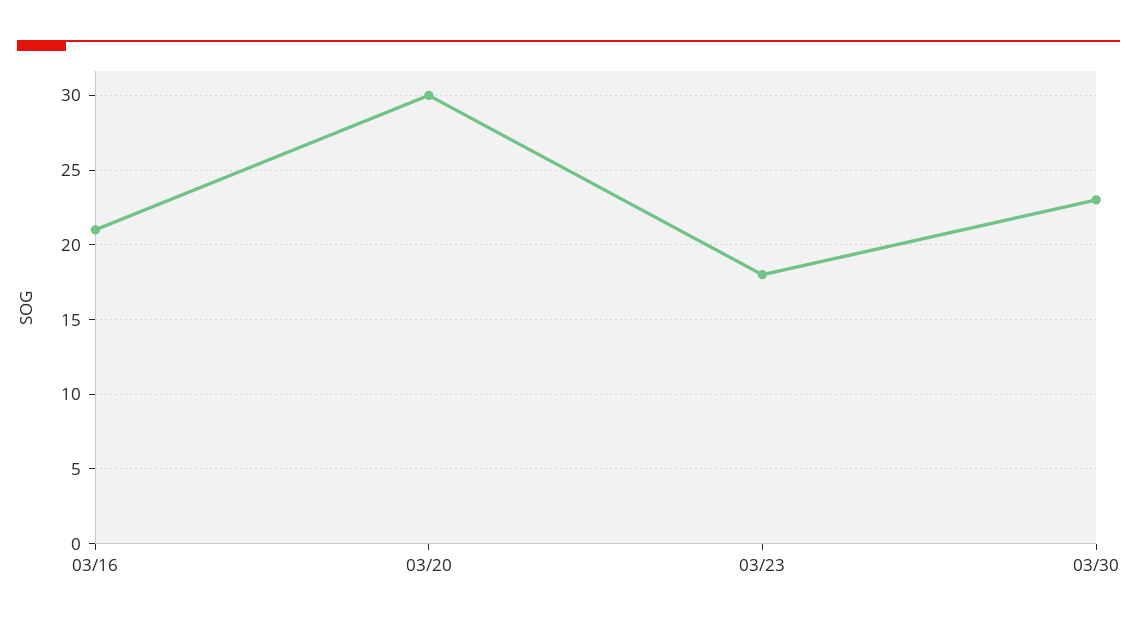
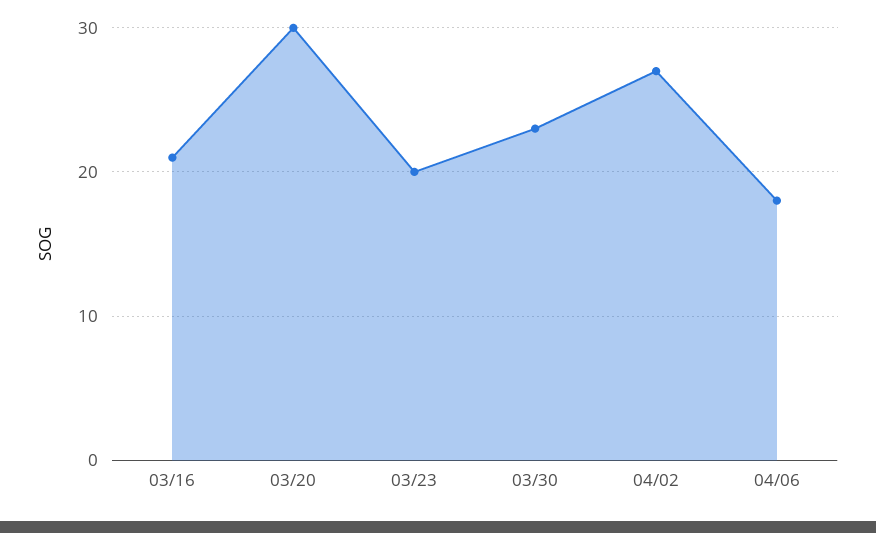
03/23: 18 -> 20
04/02: none -> 27
04/06: none -> 18

